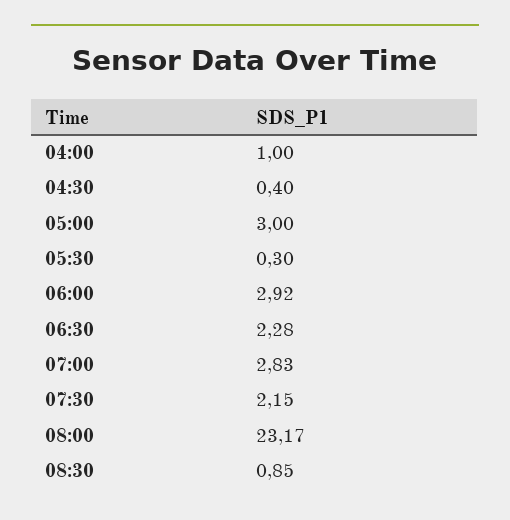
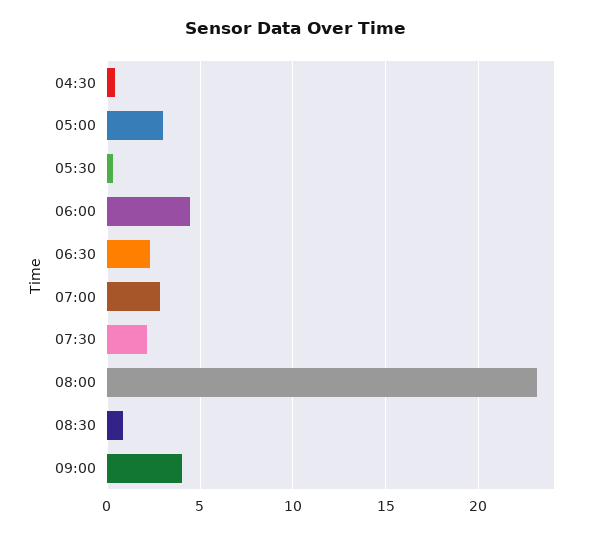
04:00: 1 -> none
06:00: 2.92 -> 4.5
09:00: none -> 4

